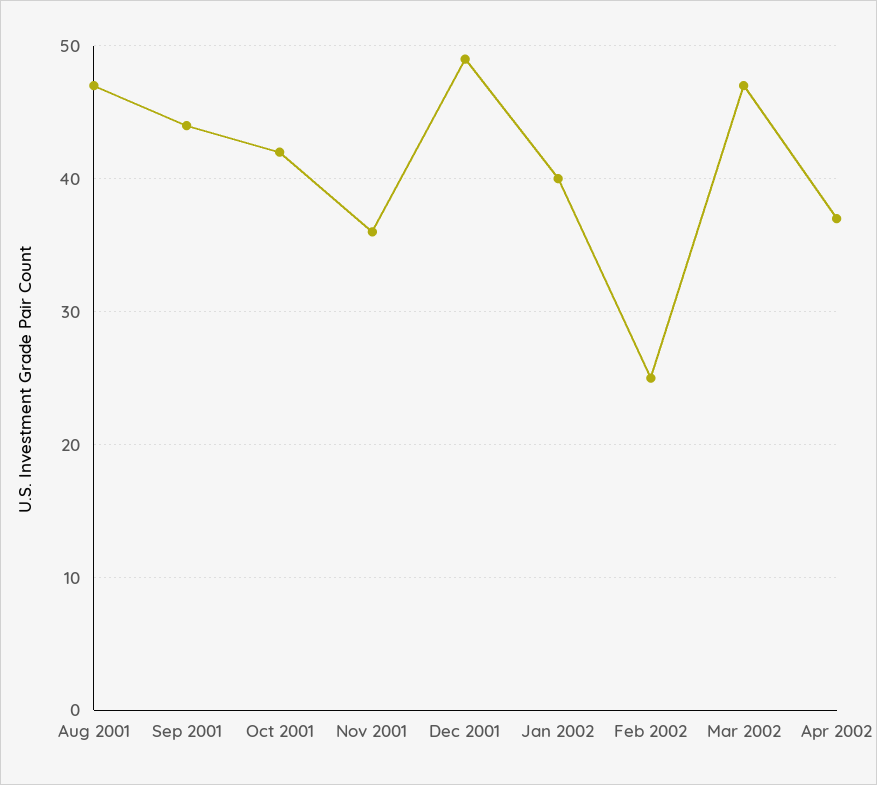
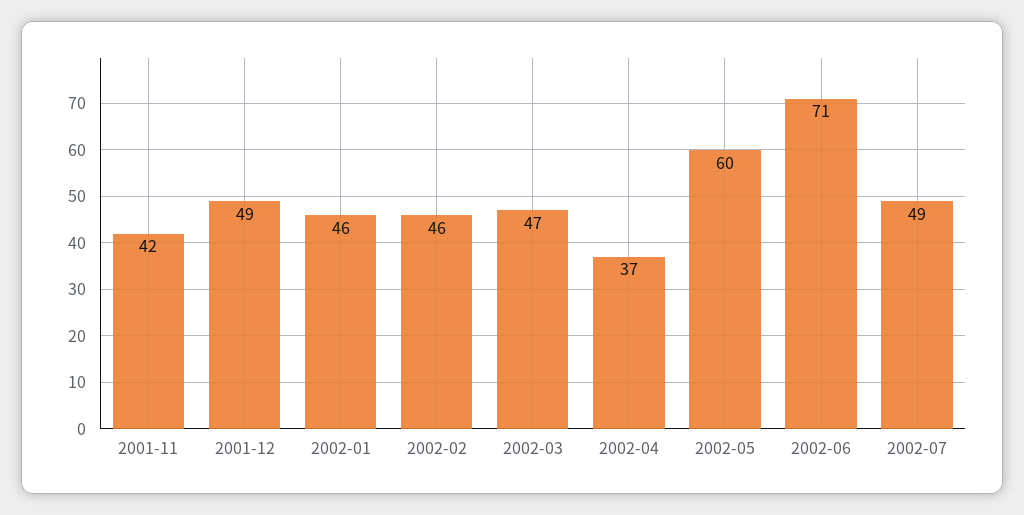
Aug 2001: 47 -> none
Sep 2001: 44 -> none
Oct 2001: 42 -> none
Nov 2001: 36 -> 42
Jan 2002: 40 -> 46
Feb 2002: 25 -> 46
2002-05: none -> 60
2002-06: none -> 71
2002-07: none -> 49

